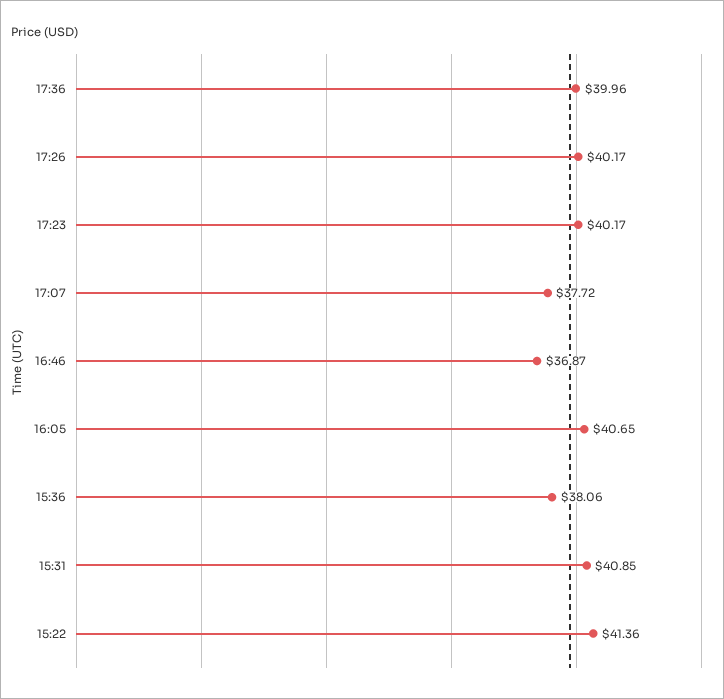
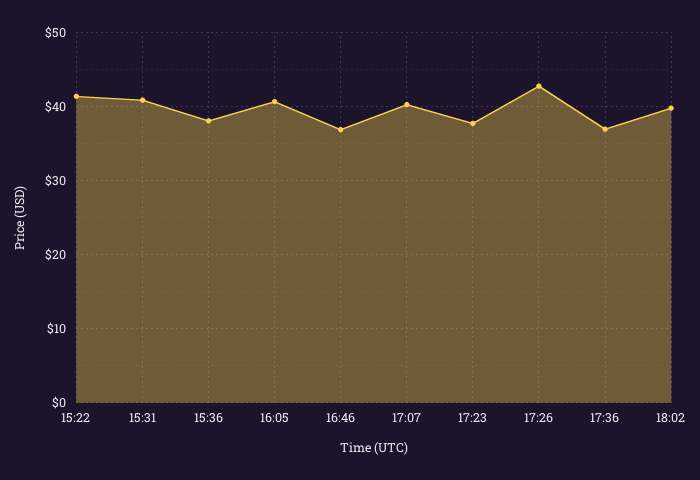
17:36: 39.96 -> 37
17:26: 40.17 -> 43
17:23: 40.17 -> 38
17:07: 37.72 -> 40
18:02: none -> 40

